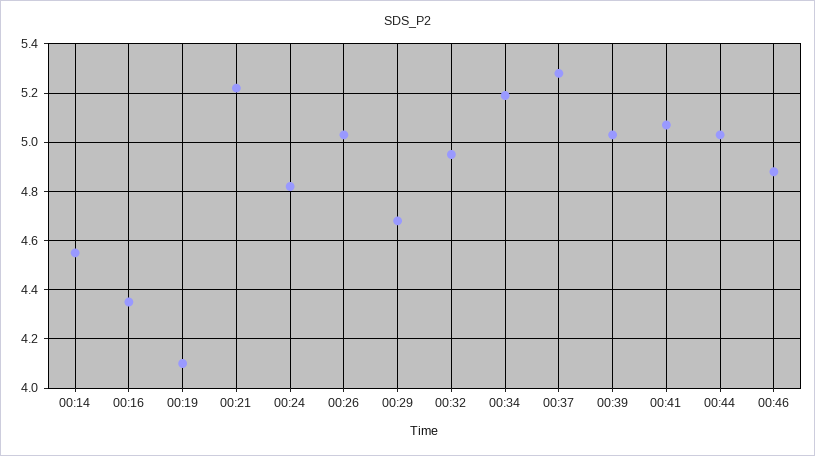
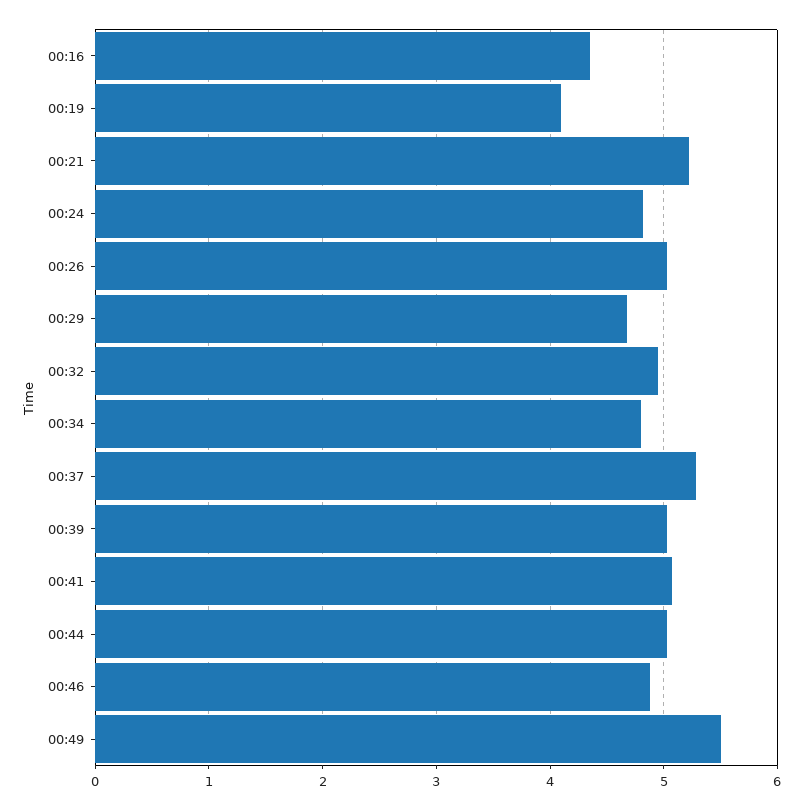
00:14: 4.55 -> none
00:34: 5.2 -> 4.8
00:49: none -> 5.5

